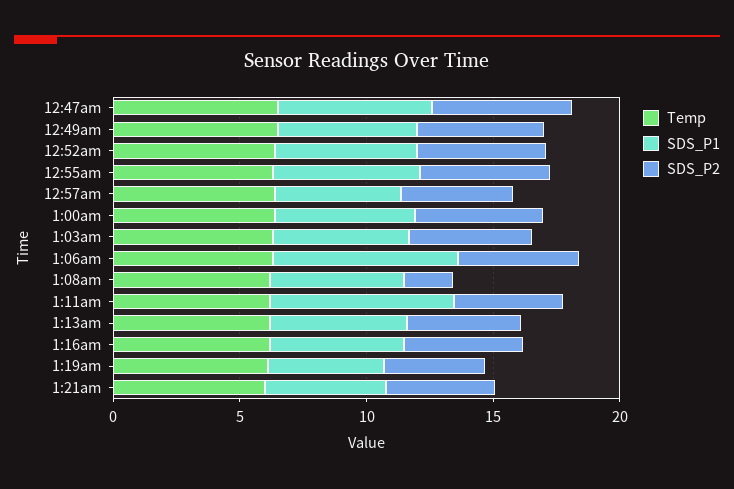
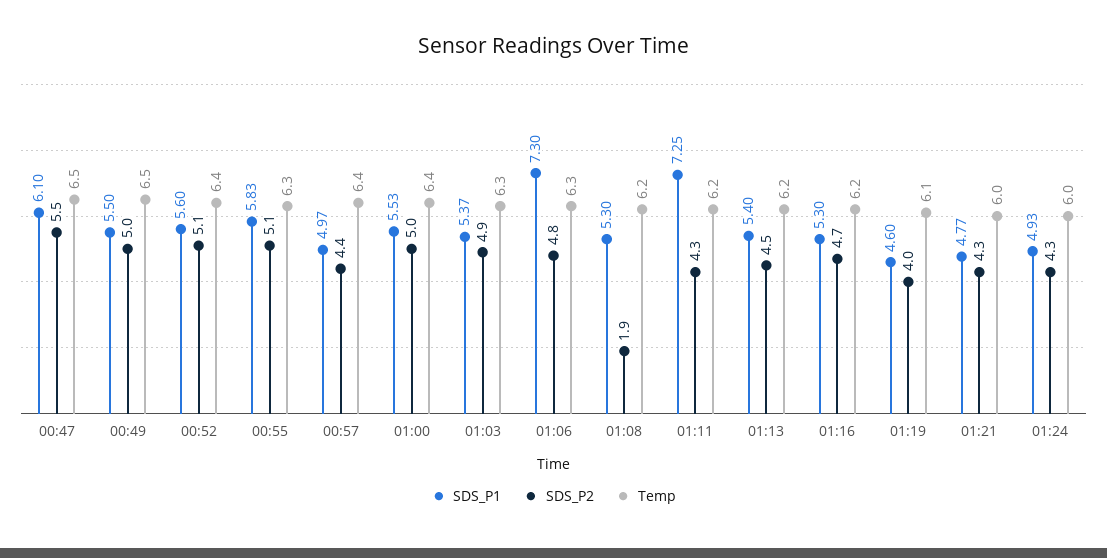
SDS_P1, 01:24: none -> 4.93
SDS_P2, 01:24: none -> 4.3
Temp, 01:24: none -> 6

